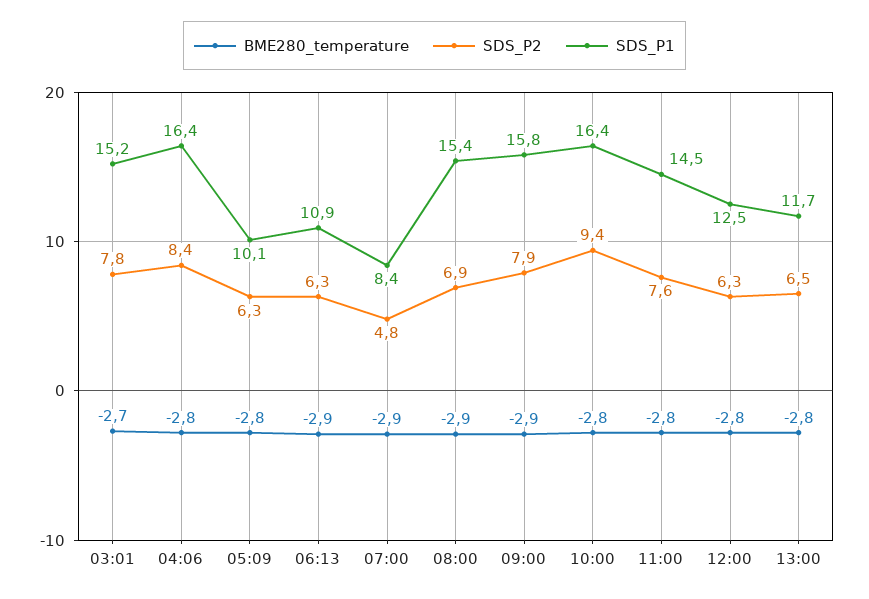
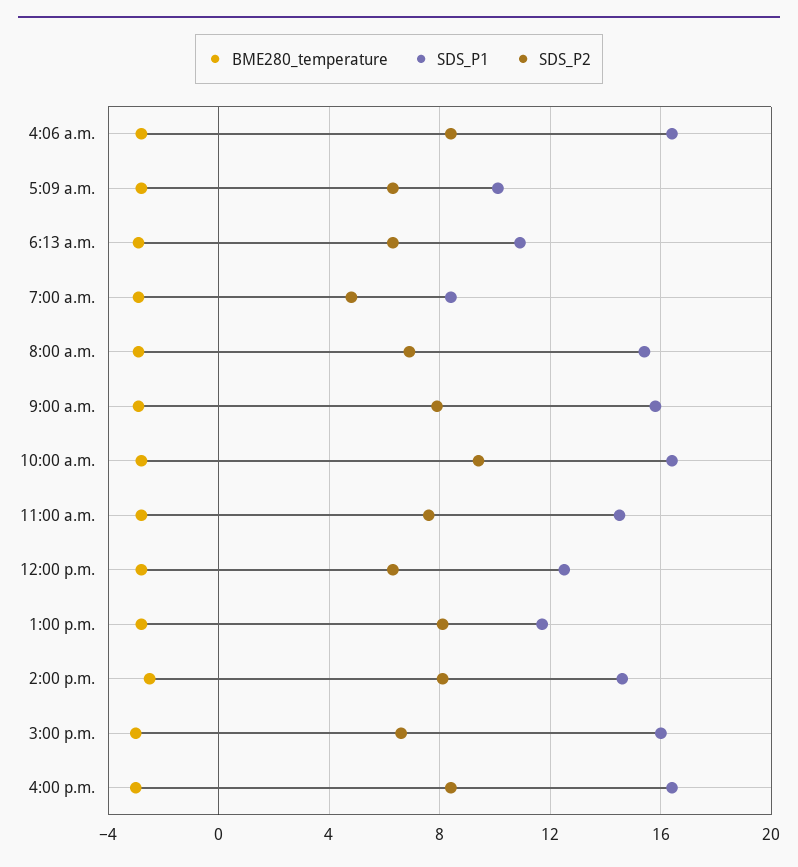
BME280_temperature, 03:01: -2.7 -> none
SDS_P2, 03:01: 7.8 -> none
SDS_P1, 03:01: 15.2 -> none
SDS_P2, 13:00: 6.5 -> 8
BME280_temperature, 2:00 p.m.: none -> -2.5
SDS_P1, 2:00 p.m.: none -> 14.5
SDS_P2, 2:00 p.m.: none -> 8
BME280_temperature, 3:00 p.m.: none -> -3
SDS_P1, 3:00 p.m.: none -> 16
SDS_P2, 3:00 p.m.: none -> 6.5
BME280_temperature, 4:00 p.m.: none -> -3
SDS_P1, 4:00 p.m.: none -> 16.5
SDS_P2, 4:00 p.m.: none -> 8.5

